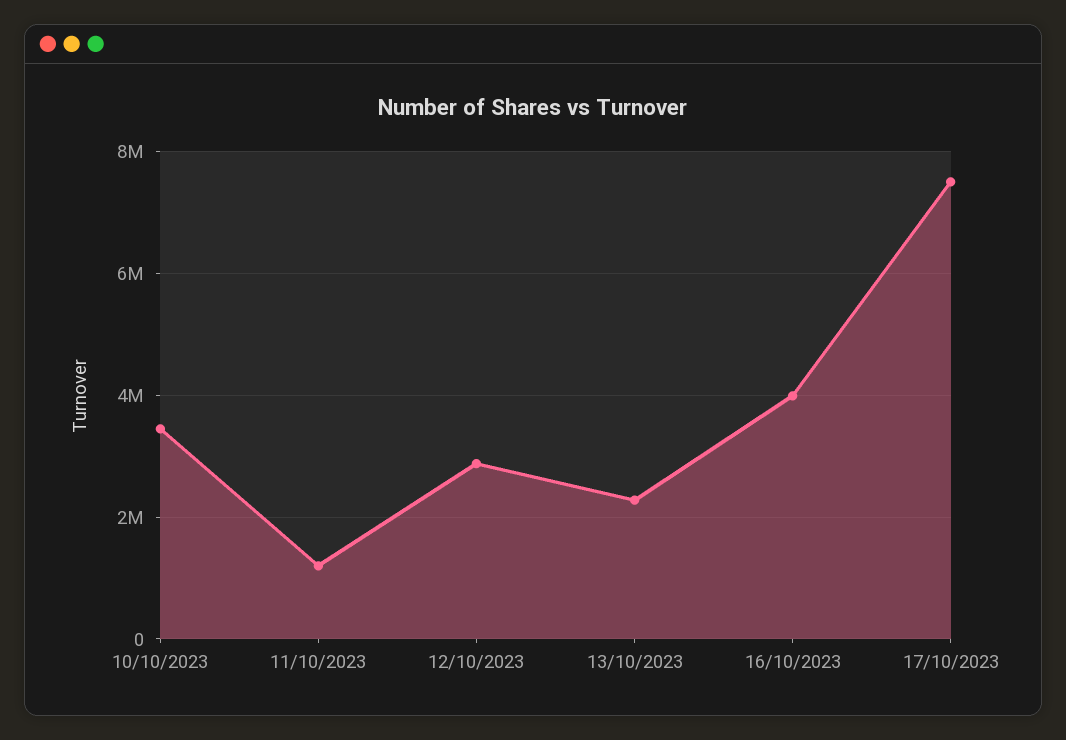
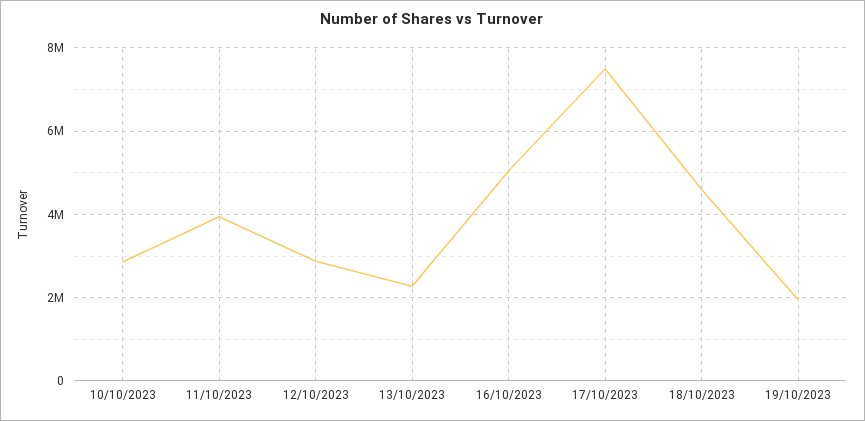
10/10/2023: 3400000 -> 2800000
11/10/2023: 1200000 -> 4000000
16/10/2023: 4000000 -> 5000000
18/10/2023: none -> 4600000
19/10/2023: none -> 2000000

